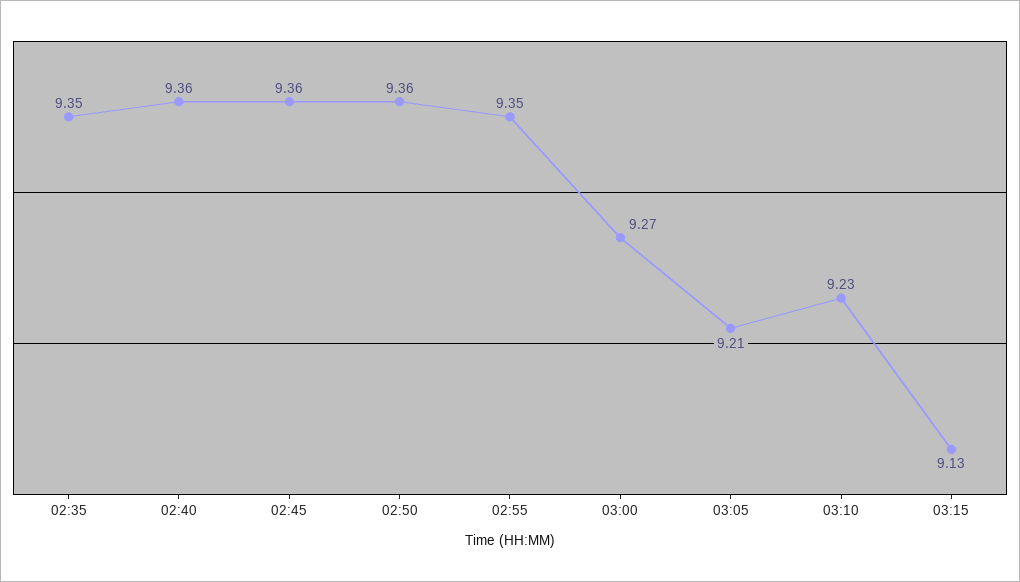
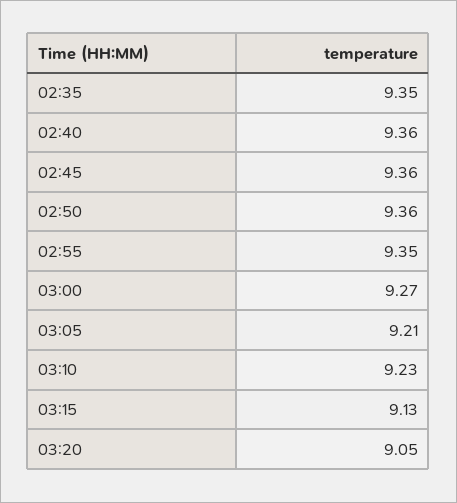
03:20: none -> 9.05

